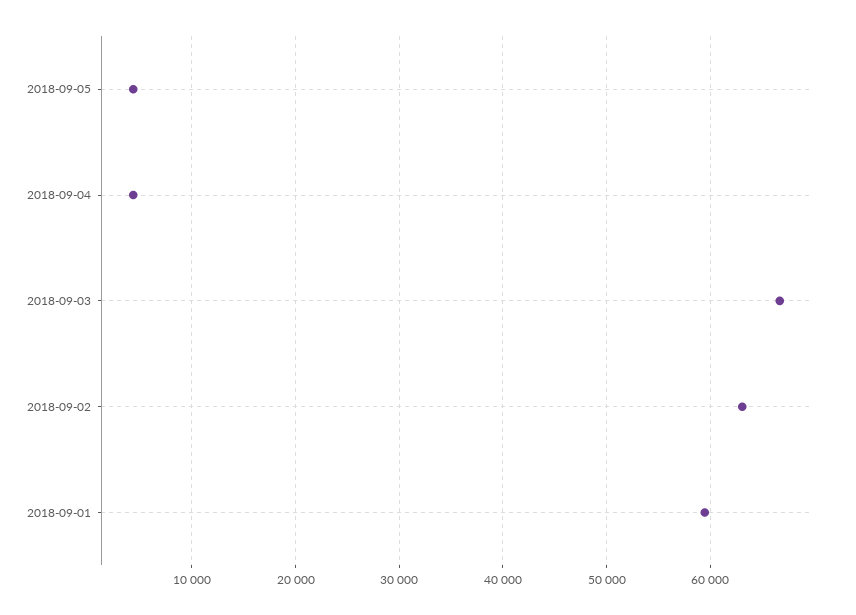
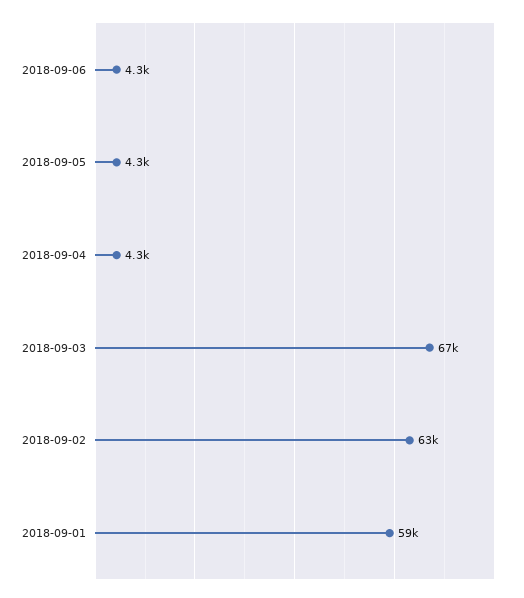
2018-09-06: none -> 4300

